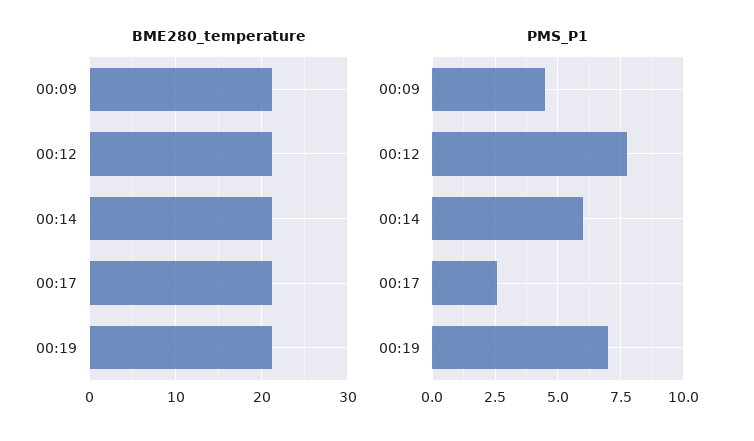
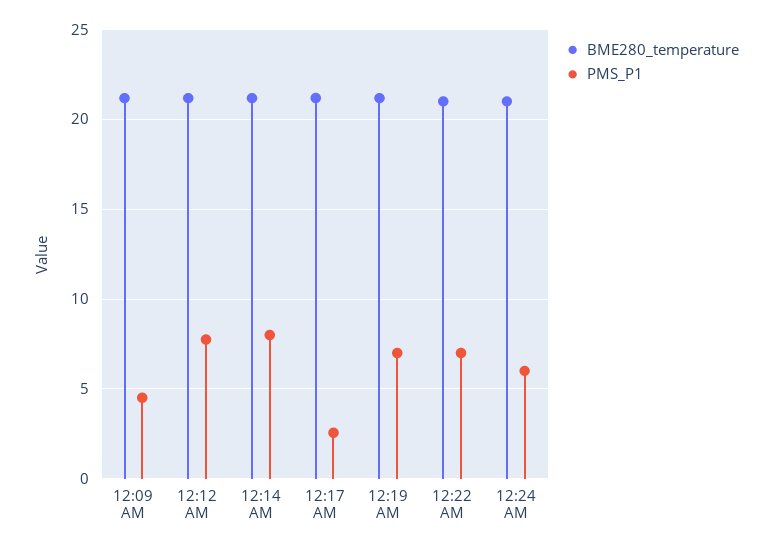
PMS_P1, 00:14: 6 -> 8
BME280_temperature, 12:22 AM: none -> 21
PMS_P1, 12:22 AM: none -> 7
BME280_temperature, 12:24 AM: none -> 21
PMS_P1, 12:24 AM: none -> 6

